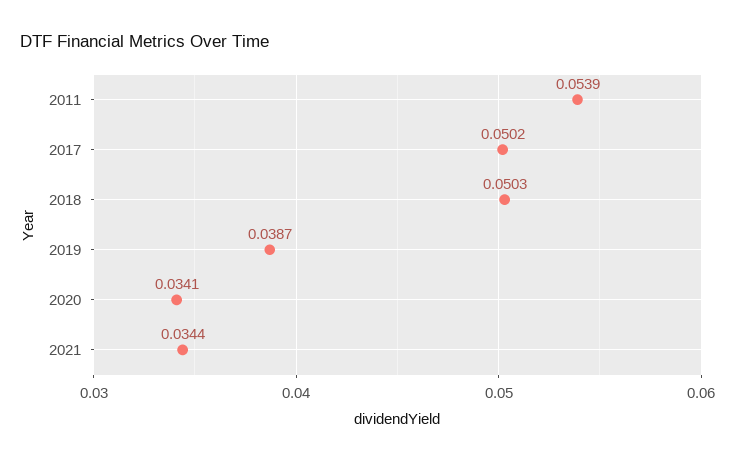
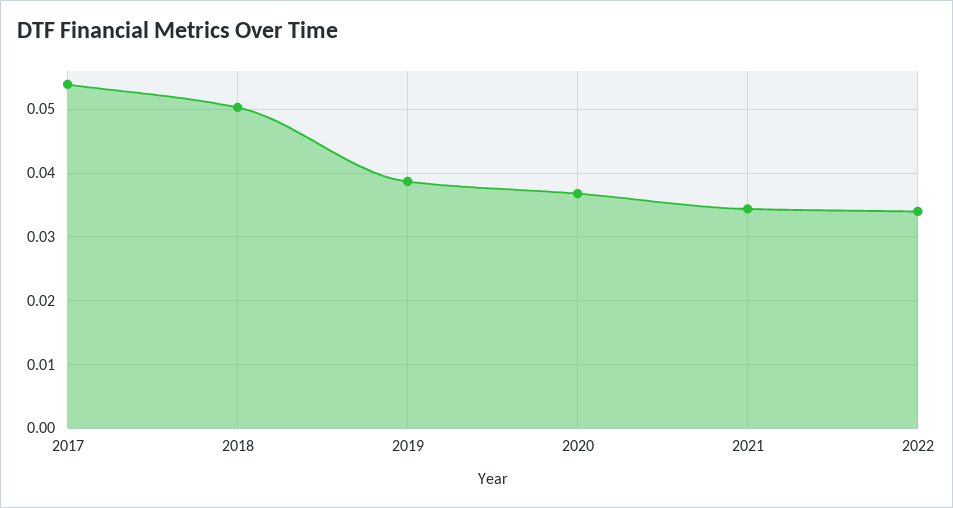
2011: 0.0539 -> none
2017: 0.0502 -> 0.054
2020: 0.0341 -> 0.037
2022: none -> 0.034

